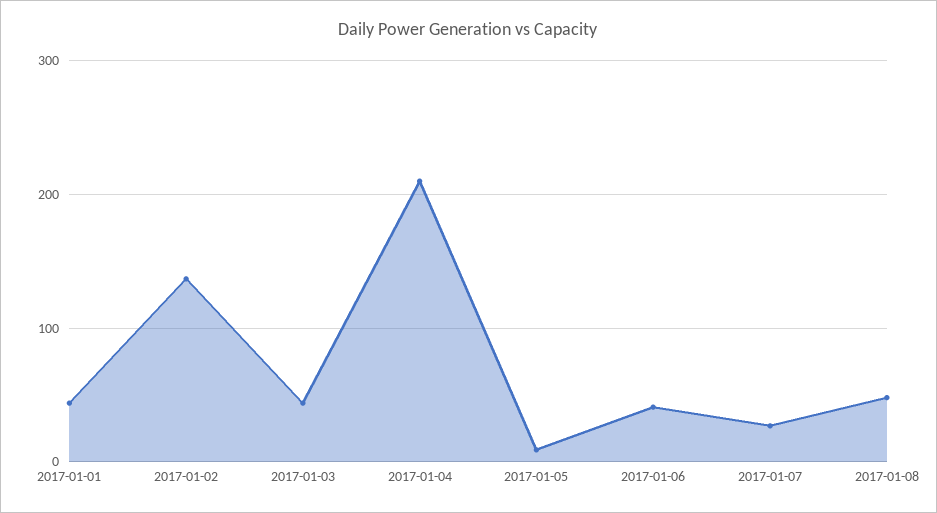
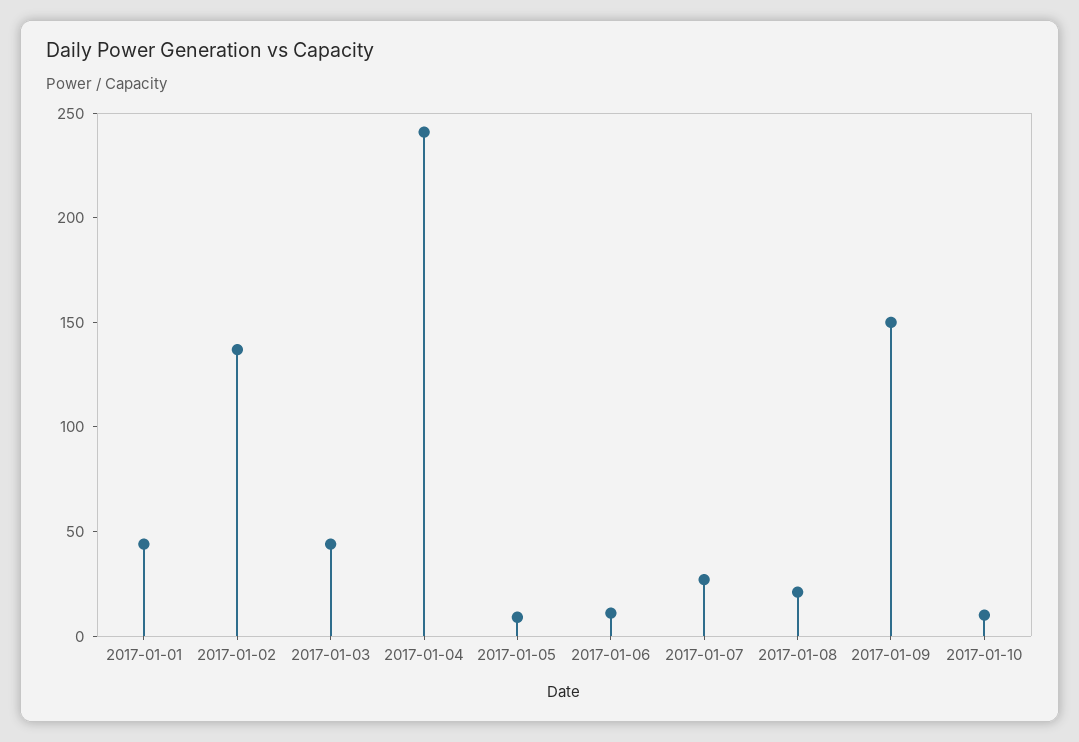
2017-01-04: 210 -> 240
2017-01-06: 40 -> 10
2017-01-08: 50 -> 20
2017-01-09: none -> 150
2017-01-10: none -> 10

